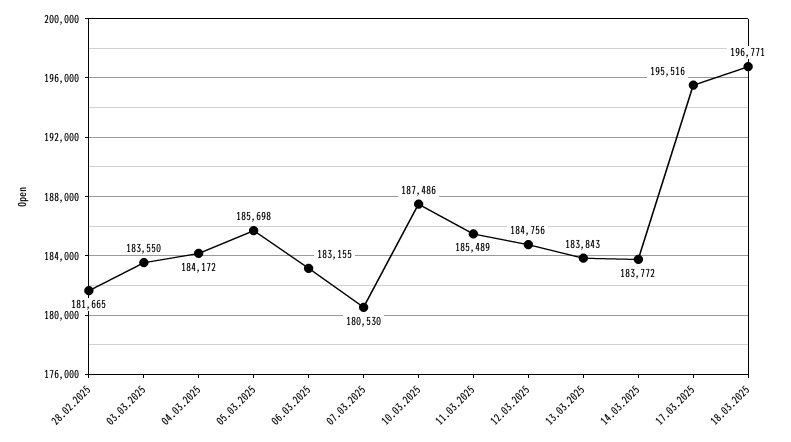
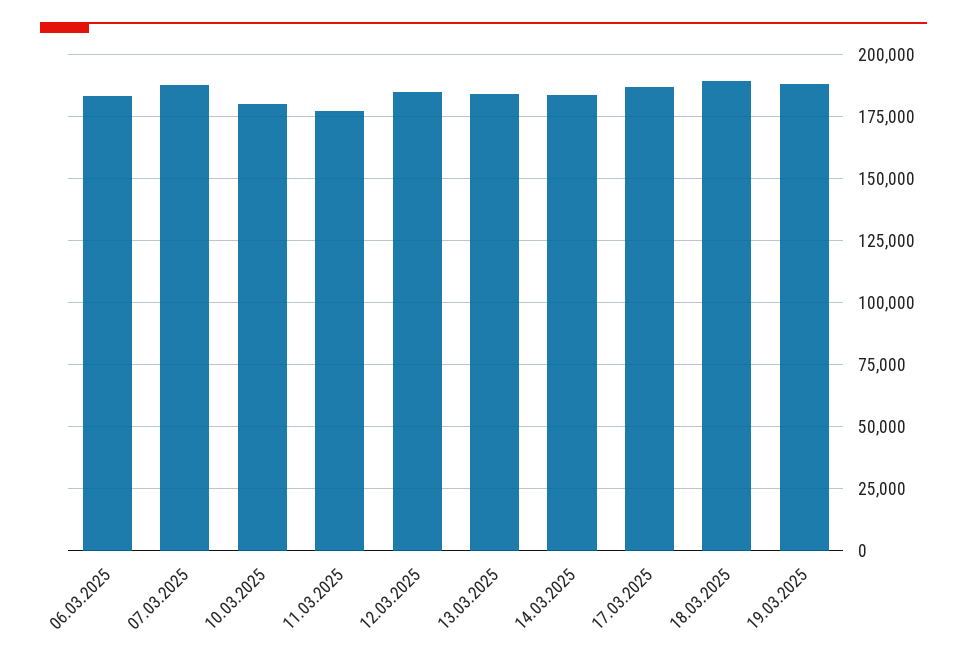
28.02.2025: 181665 -> none
03.03.2025: 183550 -> none
04.03.2025: 184172 -> none
05.03.2025: 185698 -> none
07.03.2025: 180530 -> 187500
10.03.2025: 187486 -> 180000
11.03.2025: 185489 -> 177500
17.03.2025: 195516 -> 187500
18.03.2025: 196771 -> 190000
19.03.2025: none -> 187500

